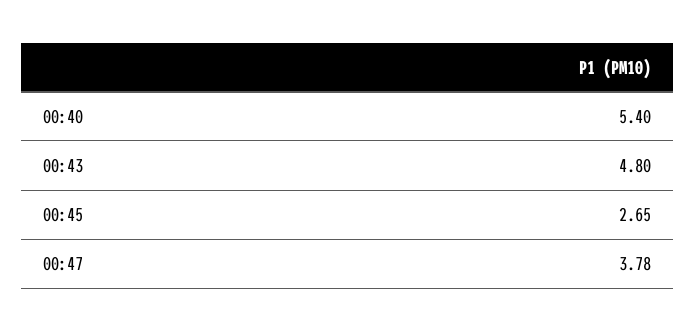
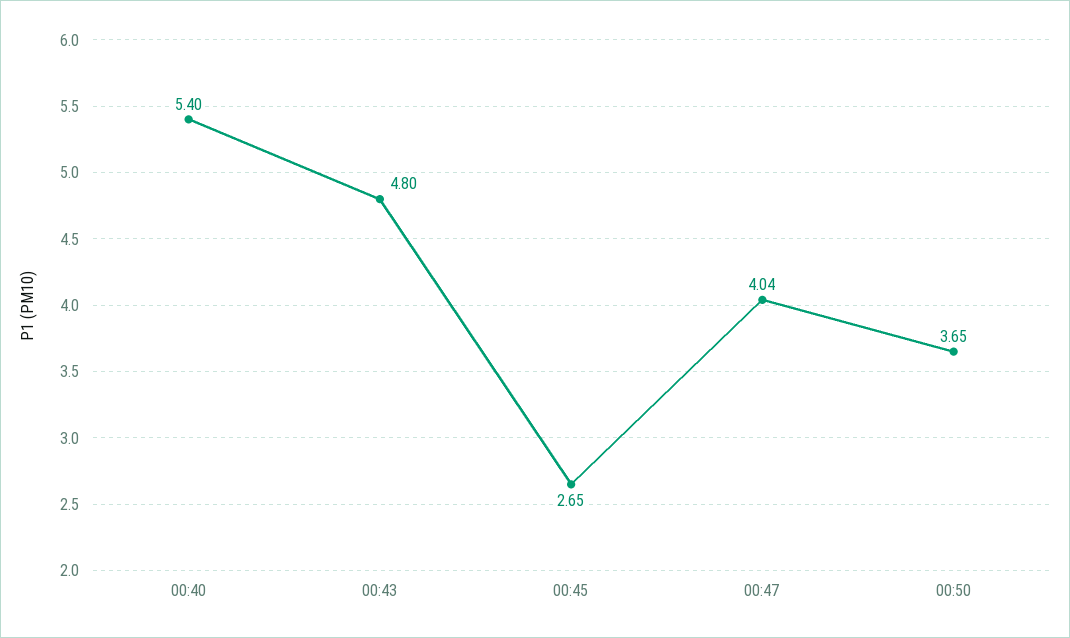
00:47: 3.78 -> 4.04
00:50: none -> 3.65

